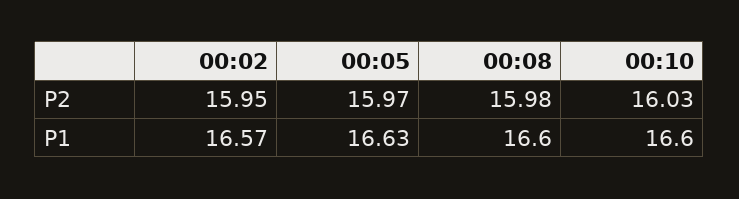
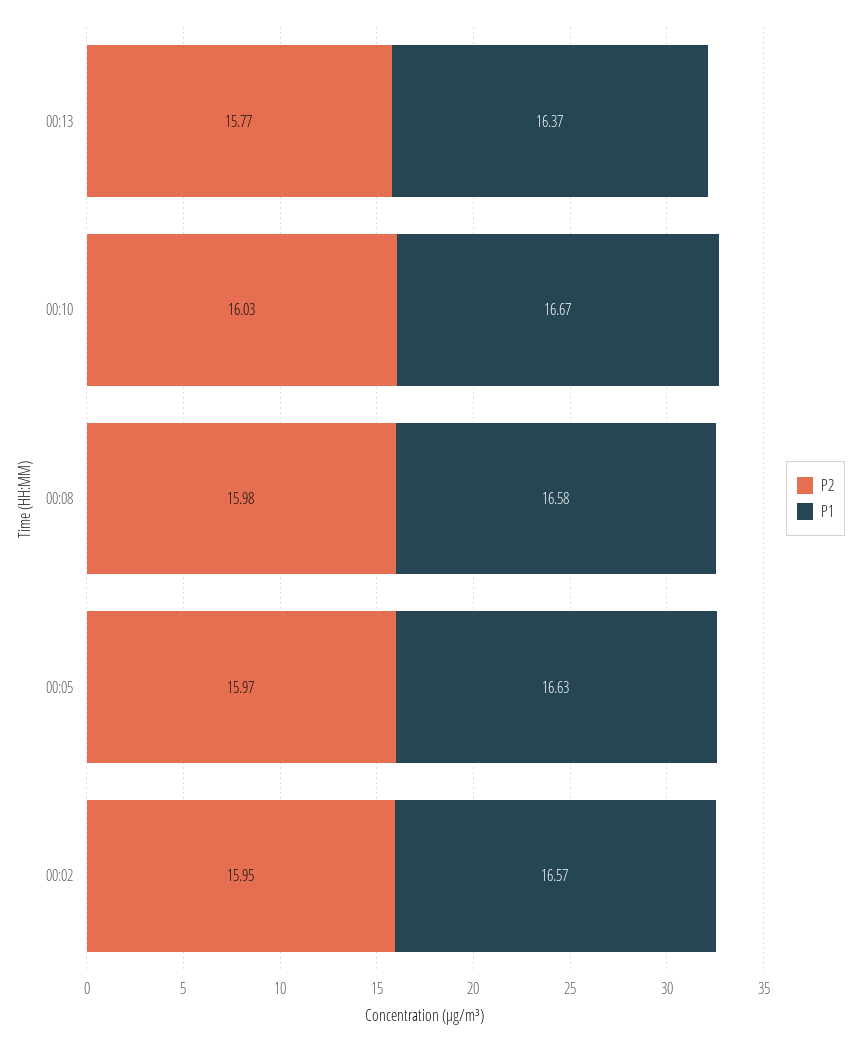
P1, 00:08: 16.6 -> 16.58
P1, 00:10: 16.6 -> 16.67
P2, 00:13: none -> 15.77
P1, 00:13: none -> 16.37

